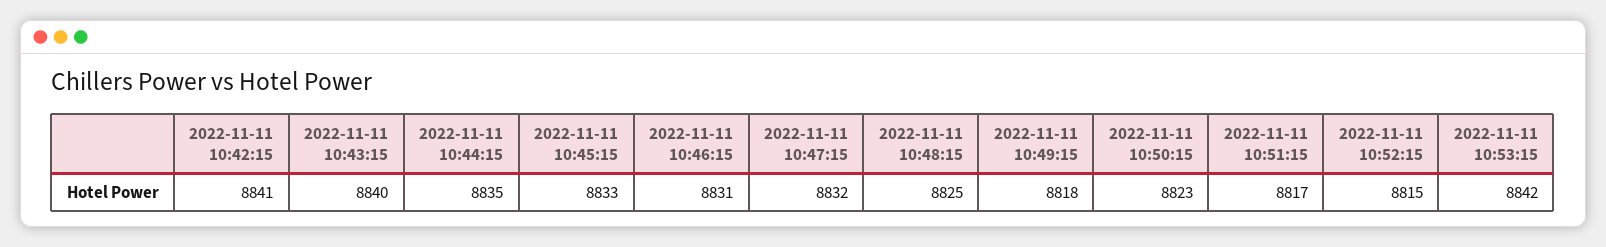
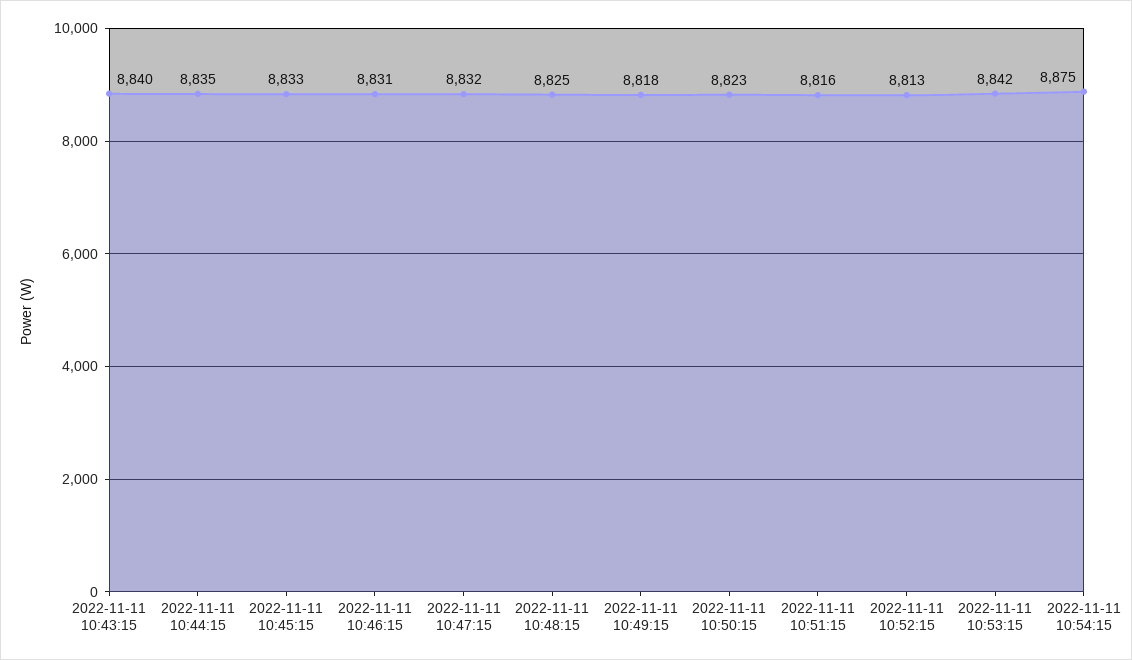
2022-11-11 10:42:15: 8841 -> none
2022-11-11 10:51:15: 8817 -> 8816
2022-11-11 10:52:15: 8815 -> 8813
2022-11-11 10:54:15: none -> 8875

